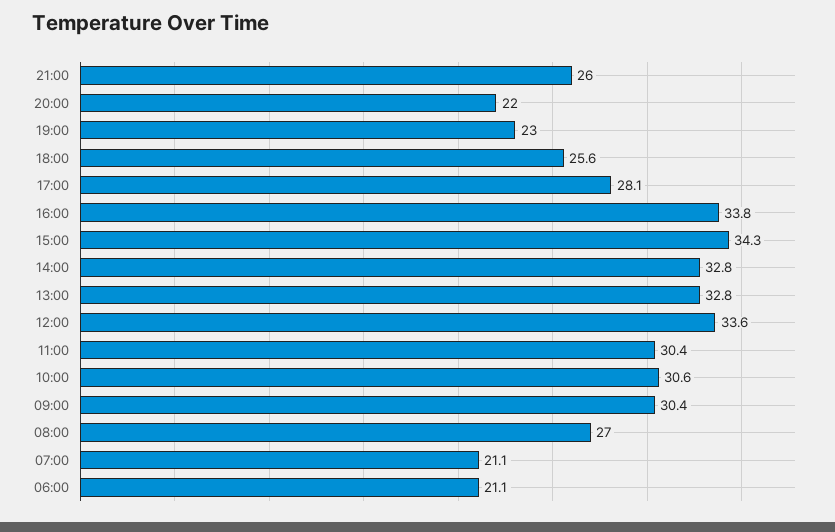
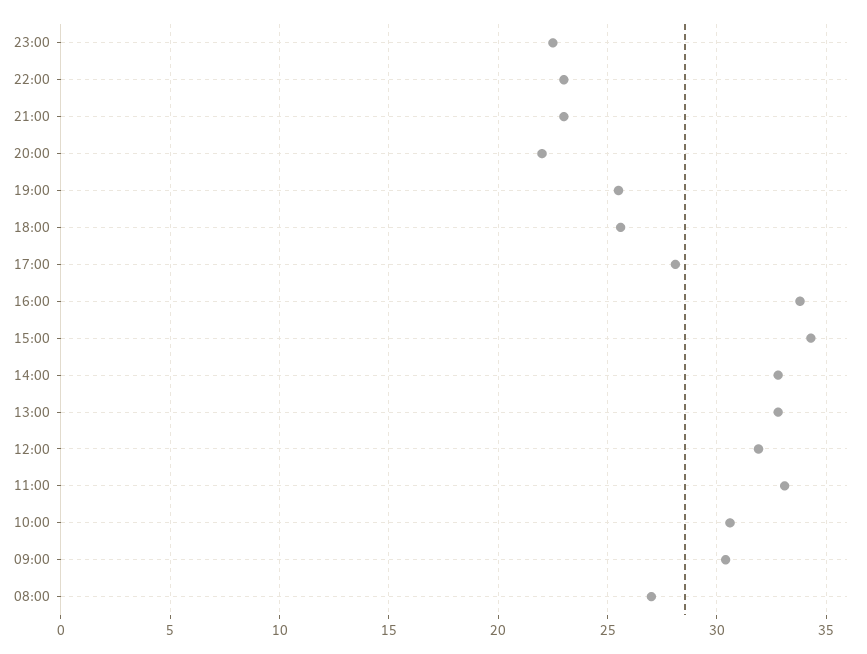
21:00: 26 -> 23
19:00: 23 -> 25.5
12:00: 33.6 -> 32
11:00: 30.4 -> 33
07:00: 21.1 -> none
06:00: 21.1 -> none
23:00: none -> 22.5
22:00: none -> 23

